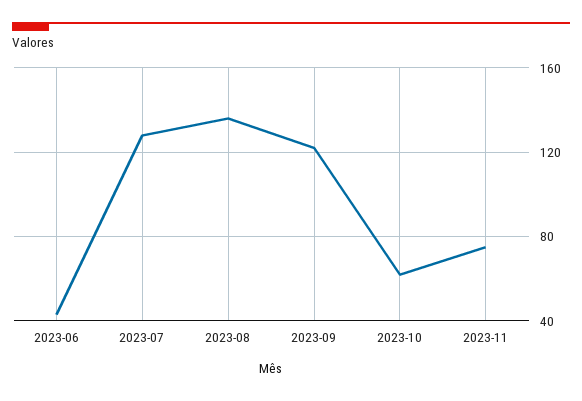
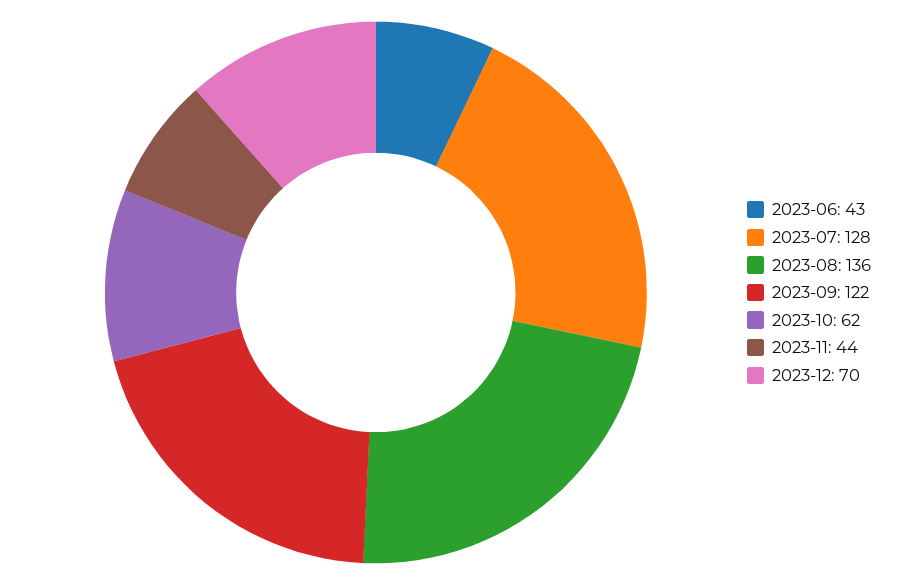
2023-11: 75 -> 44
2023-12: none -> 70

